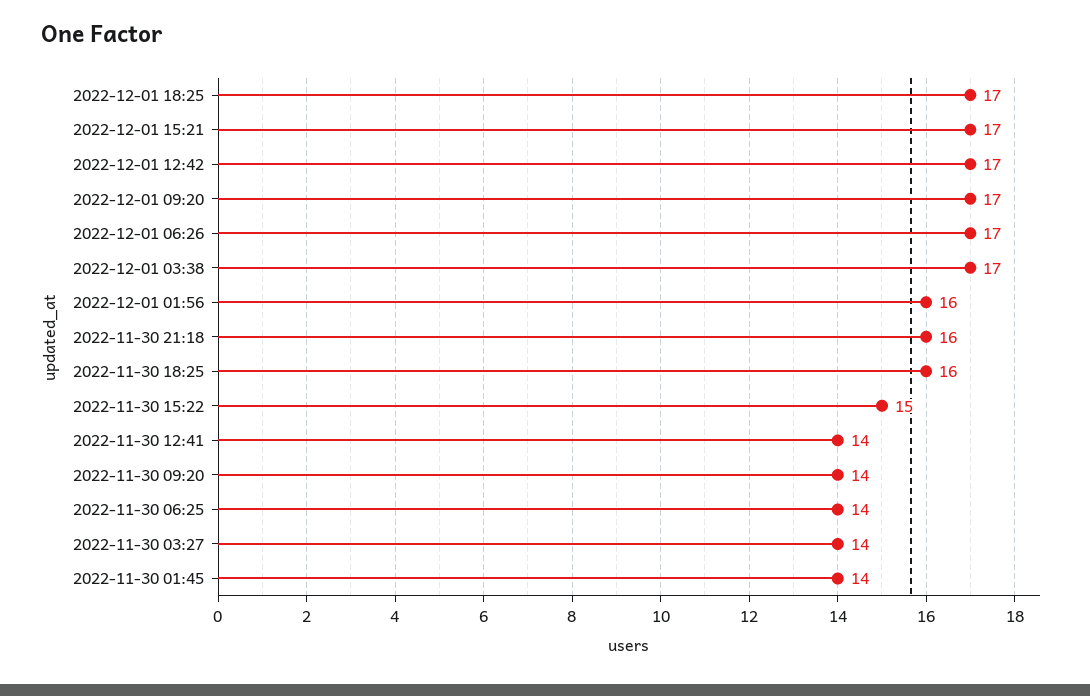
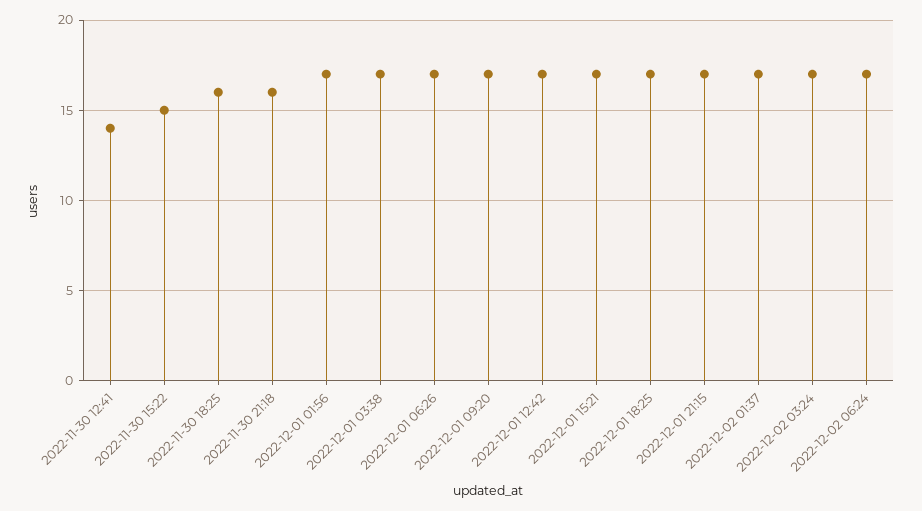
2022-12-01 01:56: 16 -> 17
2022-11-30 09:20: 14 -> none
2022-11-30 06:25: 14 -> none
2022-11-30 03:27: 14 -> none
2022-11-30 01:45: 14 -> none
2022-12-01 21:15: none -> 17
2022-12-02 01:37: none -> 17
2022-12-02 03:24: none -> 17
2022-12-02 06:24: none -> 17

